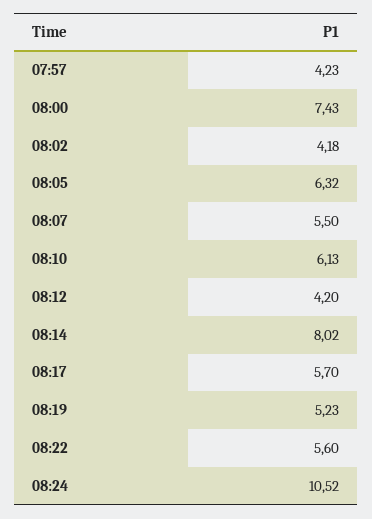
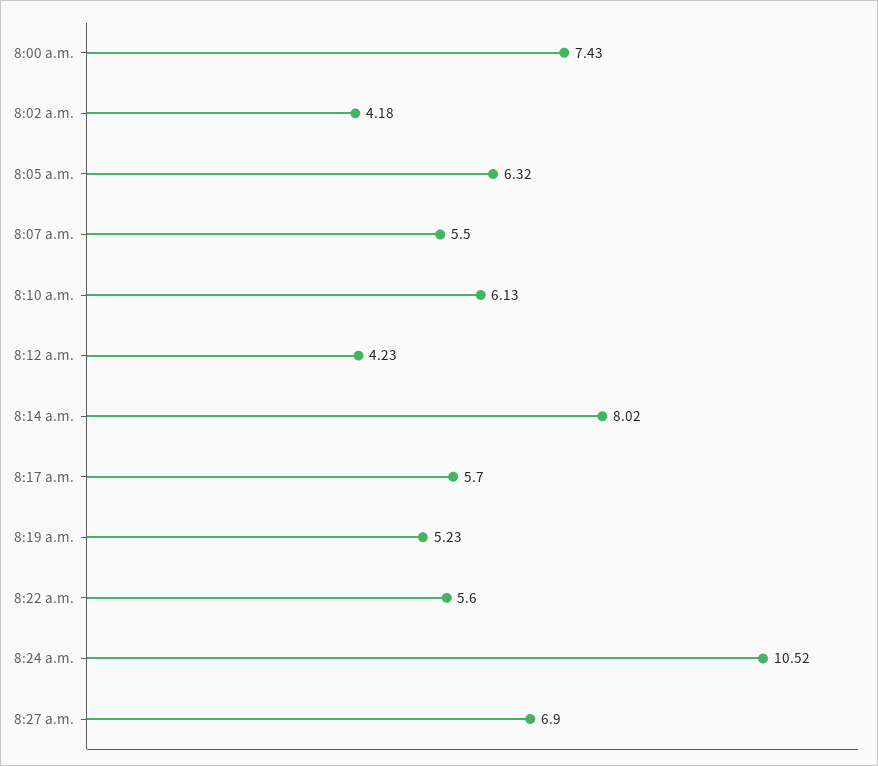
07:57: 4.23 -> none
08:12: 4.2 -> 4.23
8:27 a.m.: none -> 6.9

